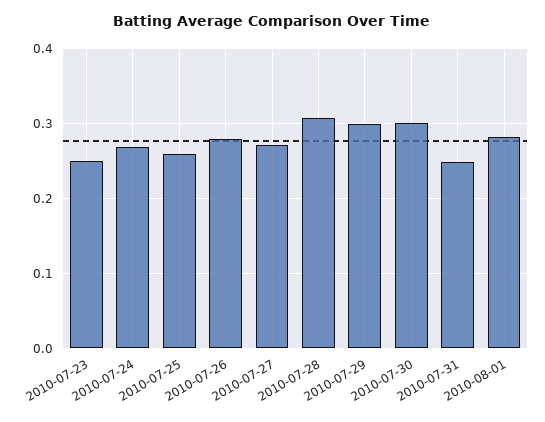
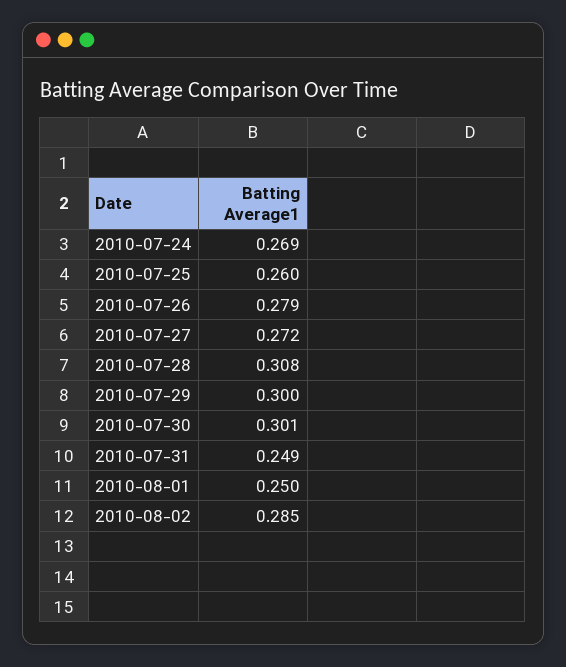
2010-07-23: 0.25 -> none
2010-08-01: 0.28 -> 0.25
2010-08-02: none -> 0.285

